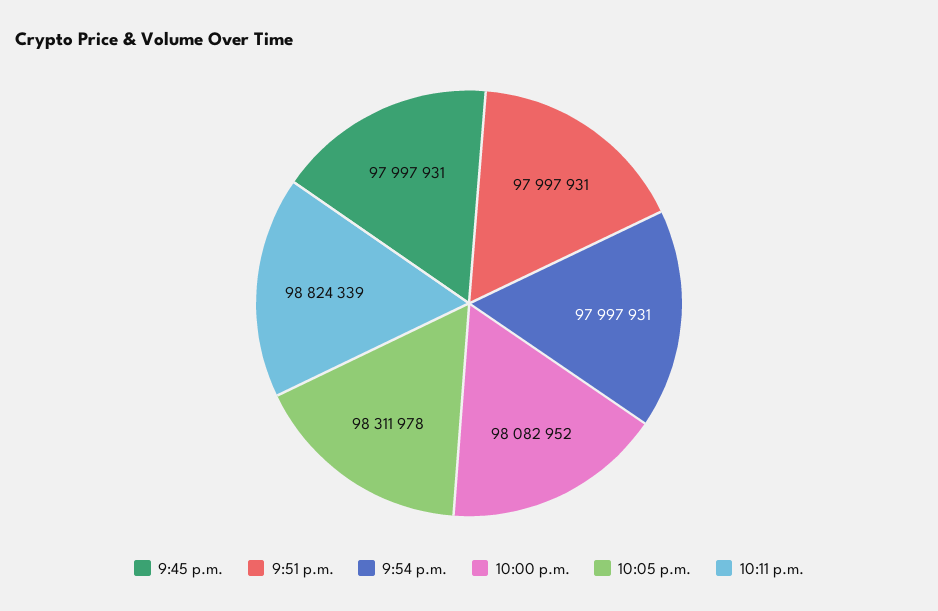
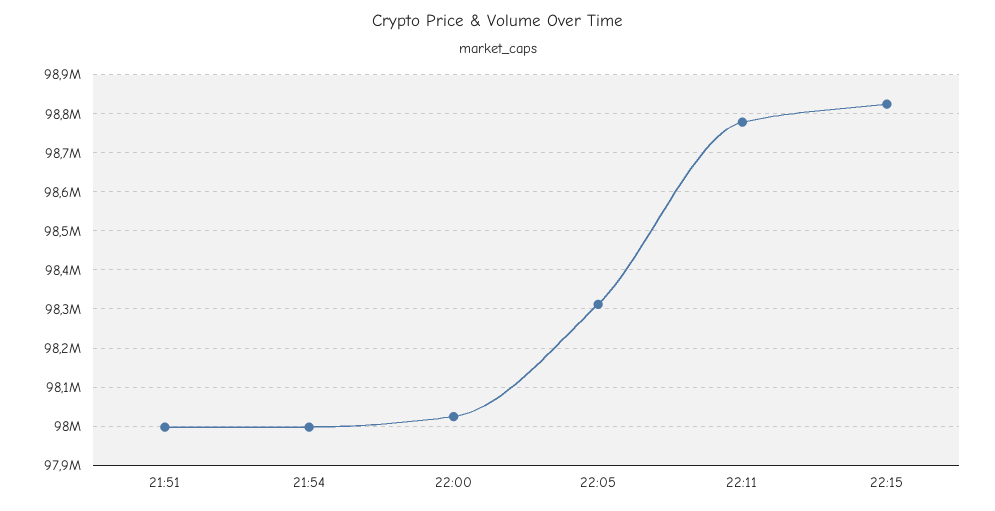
9:45 p.m.: 97997931 -> none
10:00 p.m.: 98082952 -> 98020000
10:11 p.m.: 98824339 -> 98780000
22:15: none -> 98820000

